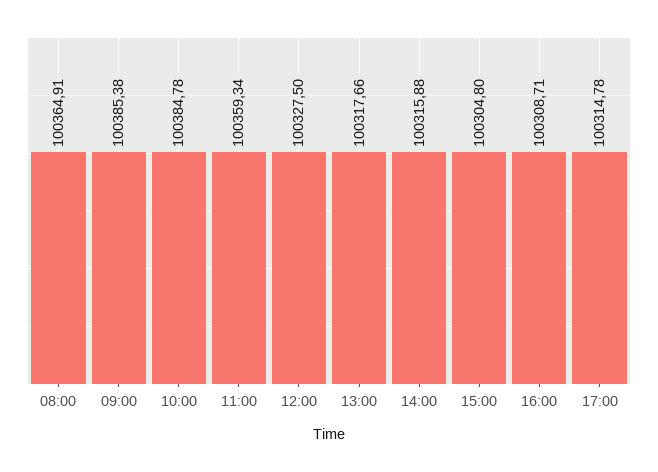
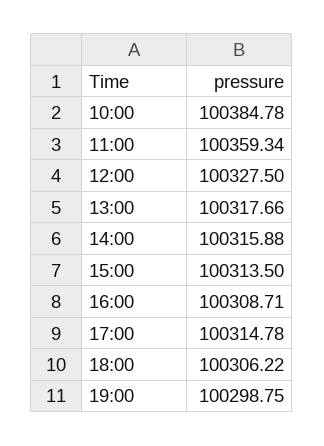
08:00: 100364.91 -> none
09:00: 100385.38 -> none
15:00: 100304.8 -> 100313.5
18:00: none -> 100306.22
19:00: none -> 100298.75

